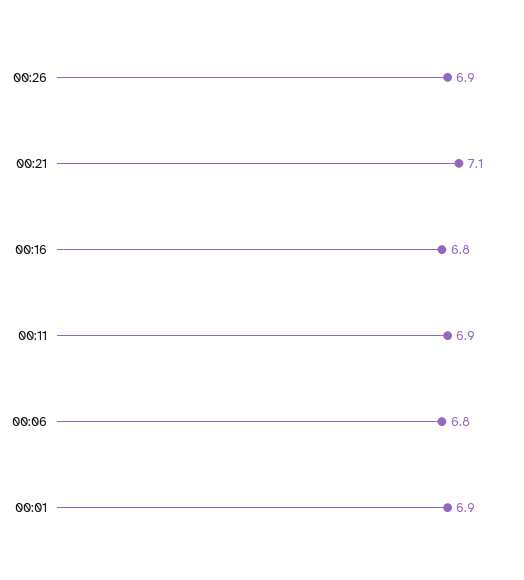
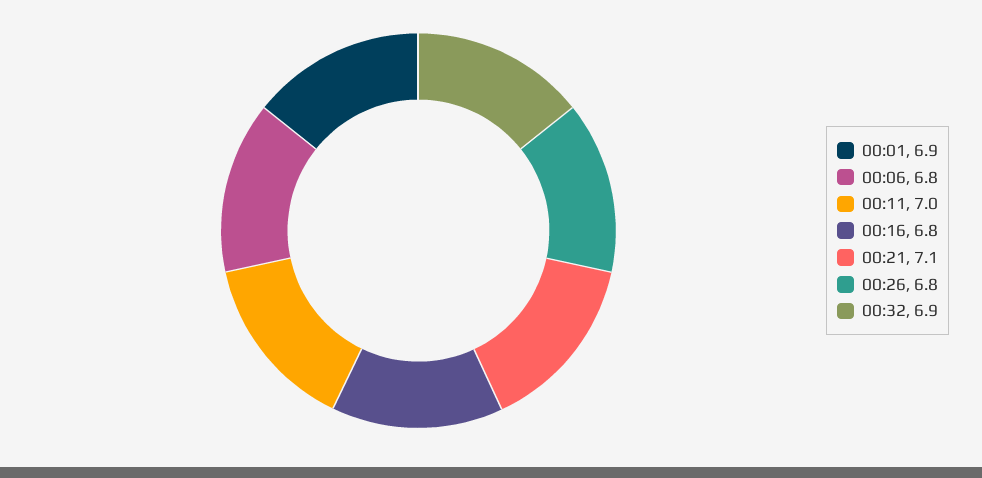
00:26: 6.9 -> 6.8
00:11: 6.9 -> 7
00:32: none -> 6.9

